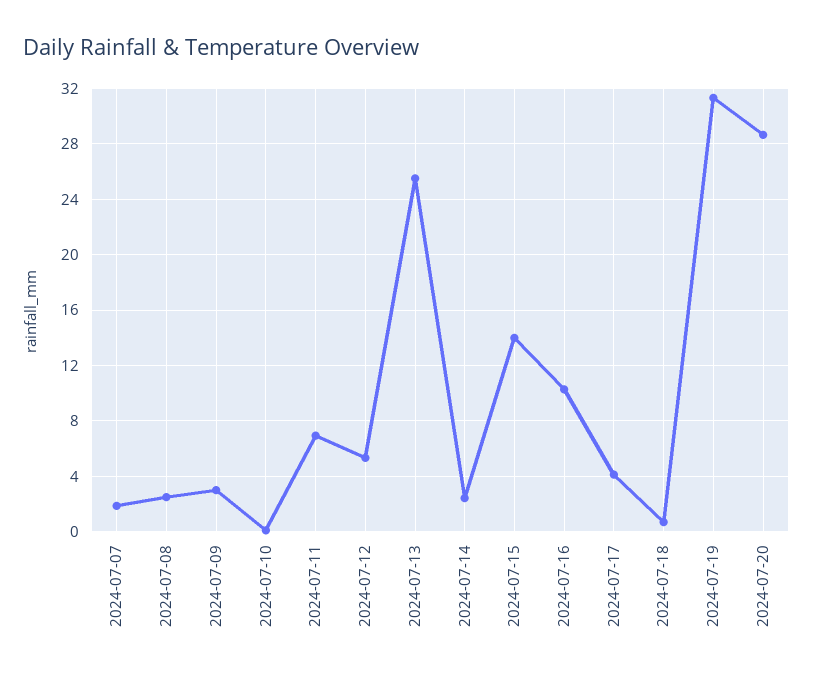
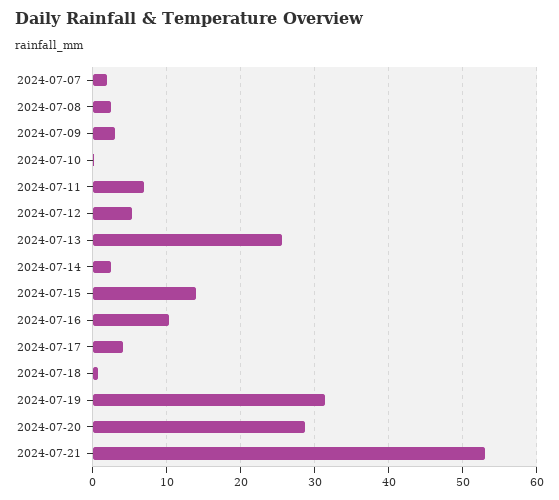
2024-07-21: none -> 53

